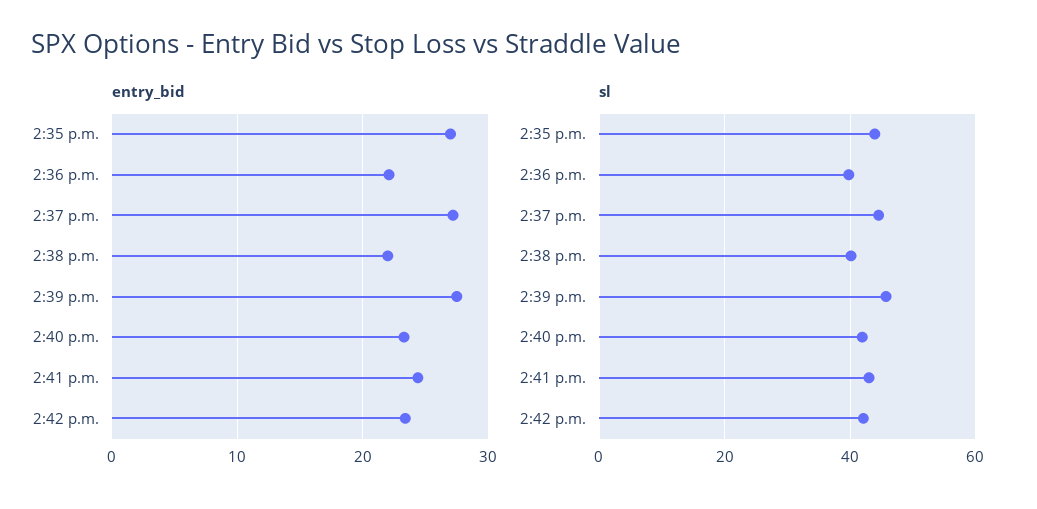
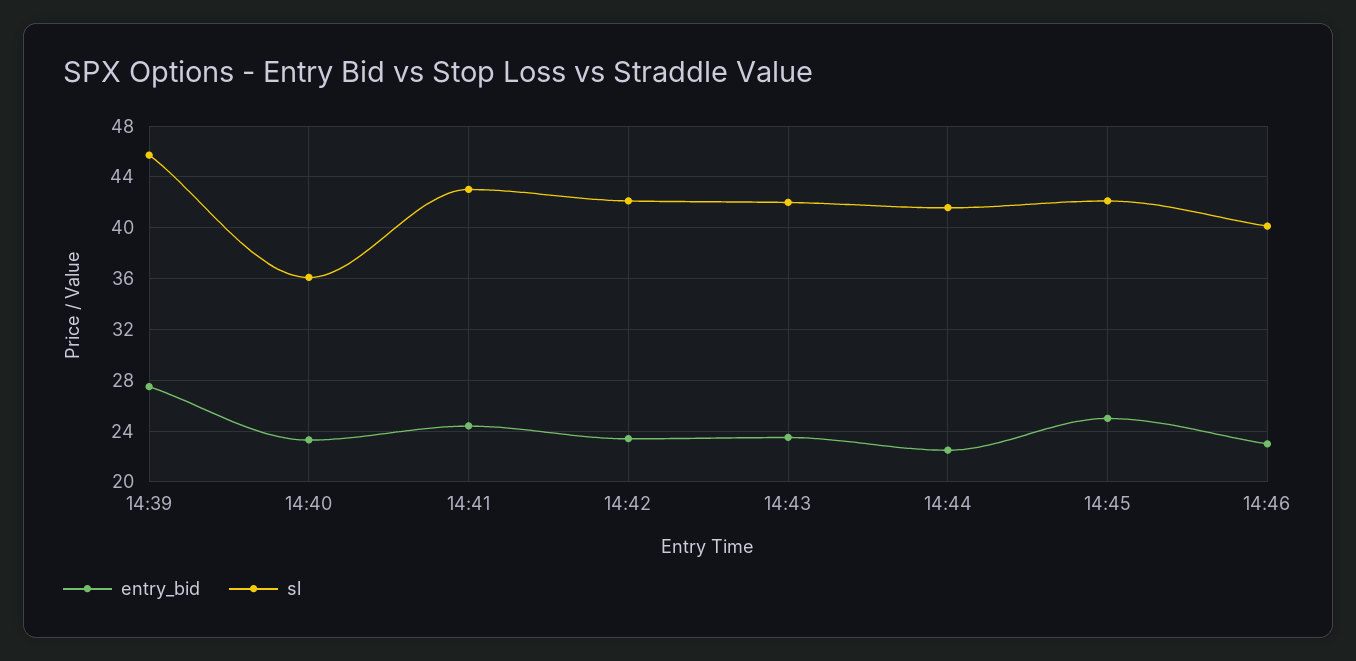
entry_bid, 2:35 p.m.: 27 -> none
entry_bid, 2:36 p.m.: 22 -> none
entry_bid, 2:37 p.m.: 27 -> none
entry_bid, 2:38 p.m.: 22 -> none
sl, 2:35 p.m.: 44 -> none
sl, 2:36 p.m.: 40 -> none
sl, 2:37 p.m.: 44 -> none
sl, 2:38 p.m.: 40 -> none
sl, 2:40 p.m.: 42 -> 36
entry_bid, 14:43: none -> 23.5
sl, 14:43: none -> 42
entry_bid, 14:44: none -> 22.5
sl, 14:44: none -> 41.5
entry_bid, 14:45: none -> 25
sl, 14:45: none -> 42
entry_bid, 14:46: none -> 23
sl, 14:46: none -> 40

